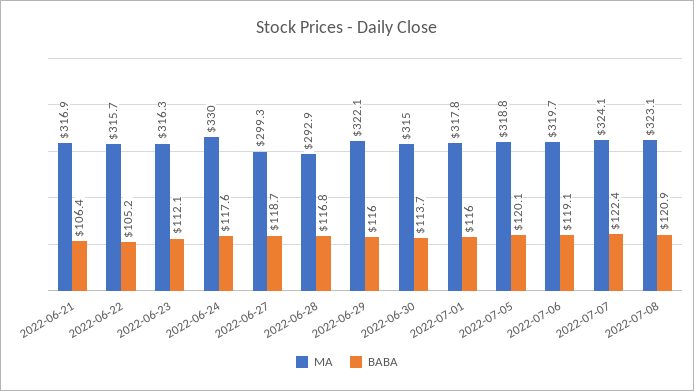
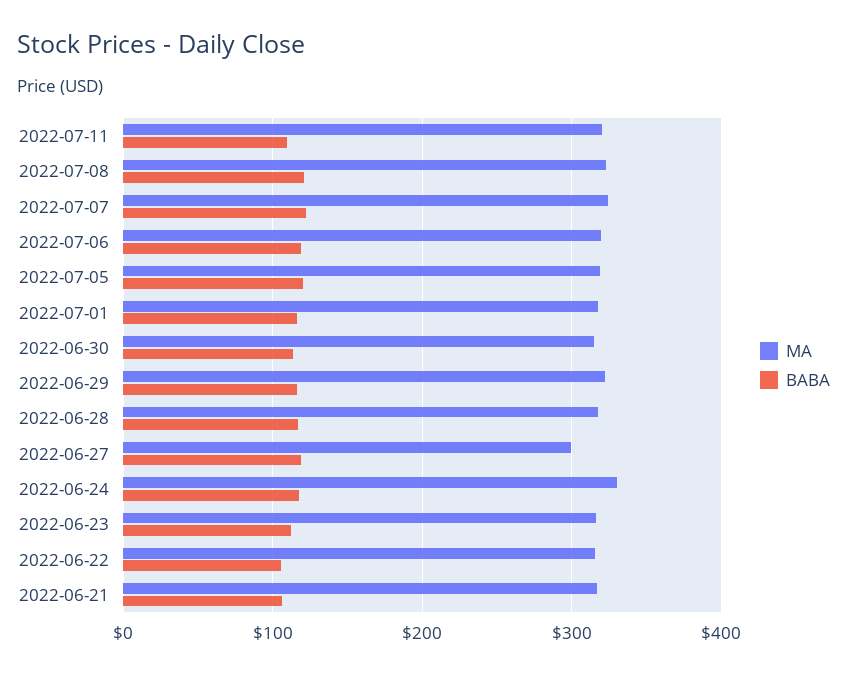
MA, 2022-06-28: 292.9 -> 320
MA, 2022-07-11: none -> 320
BABA, 2022-07-11: none -> 110

